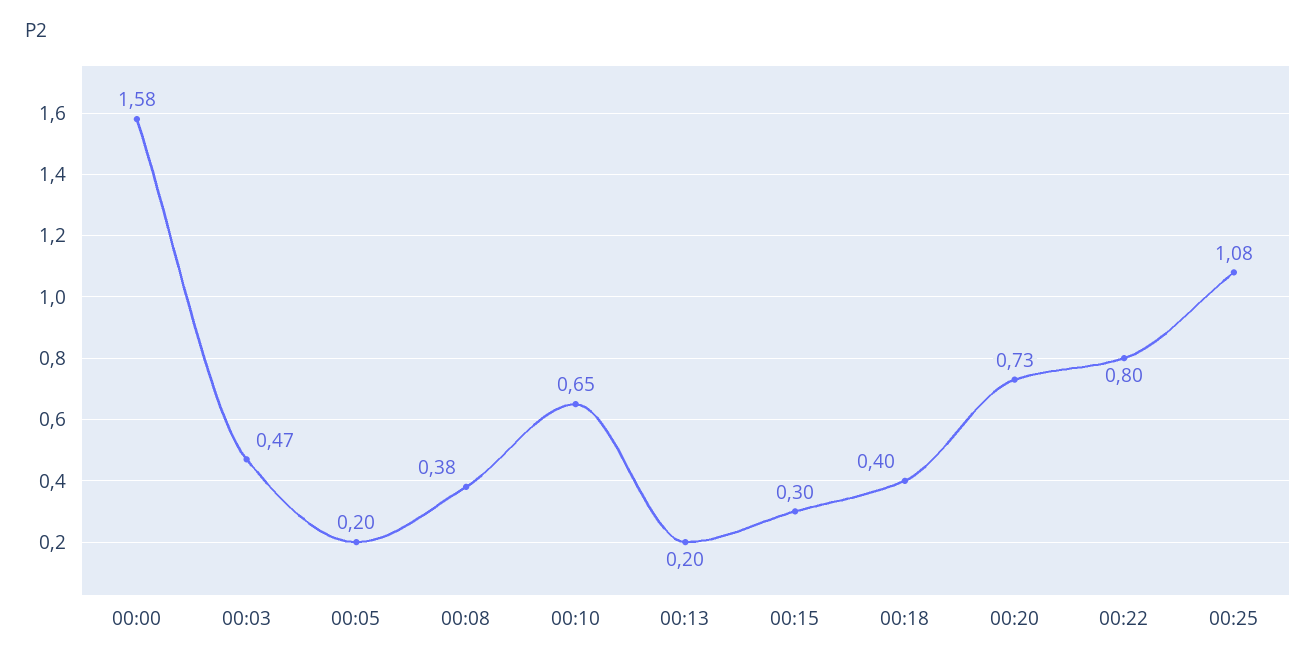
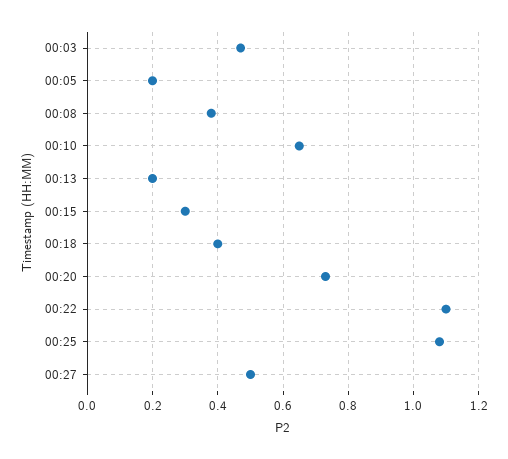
00:00: 1.58 -> none
00:22: 0.8 -> 1.1
00:27: none -> 0.5

